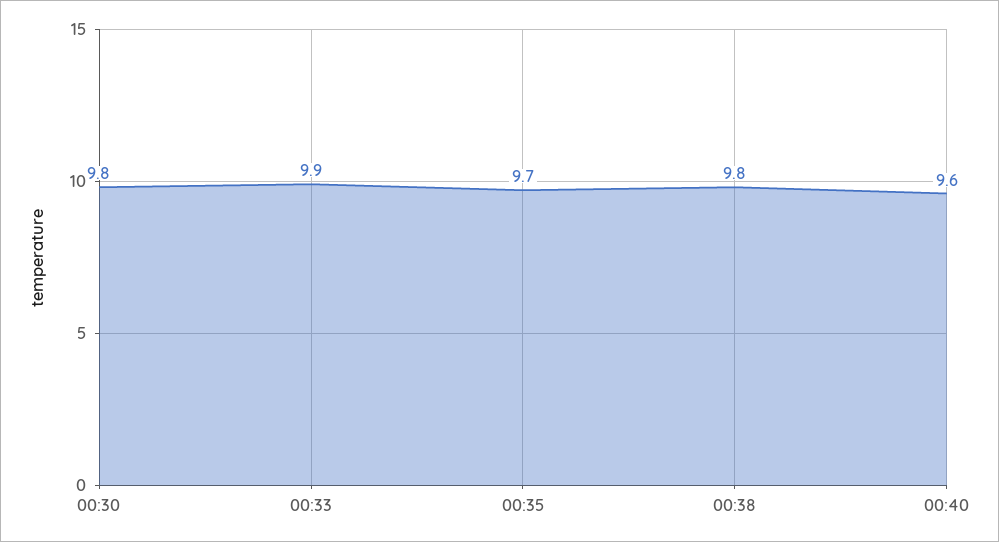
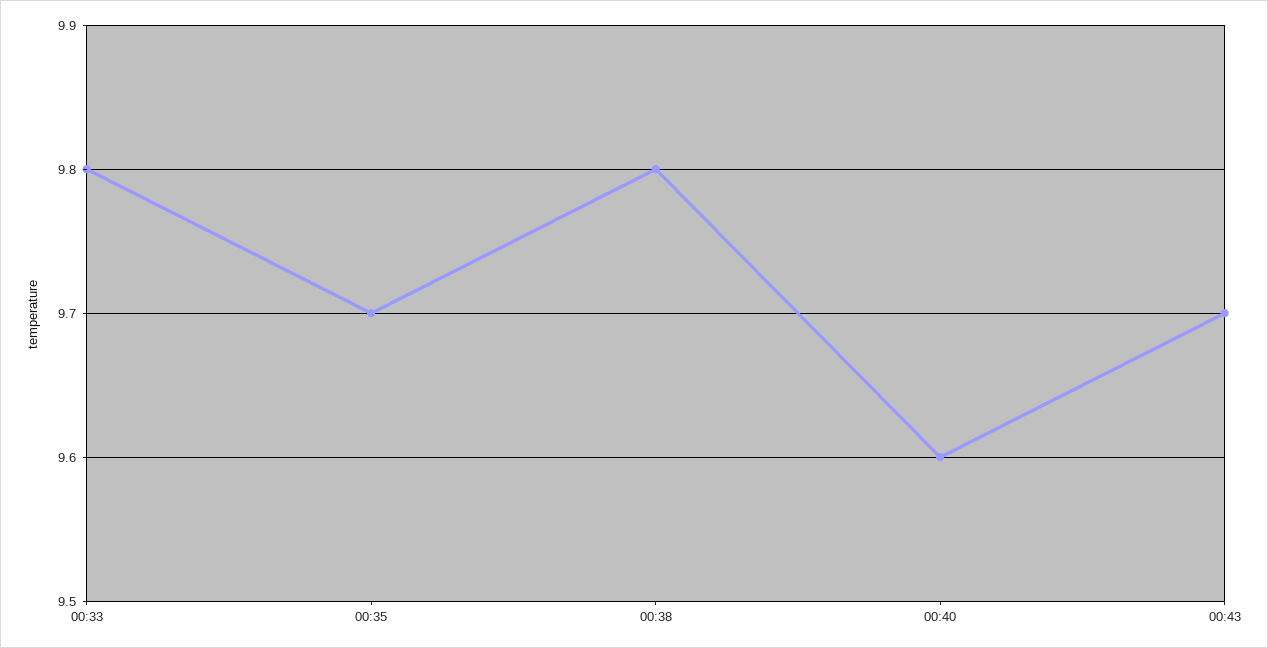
00:30: 9.8 -> none
00:33: 9.9 -> 9.8
00:43: none -> 9.7

